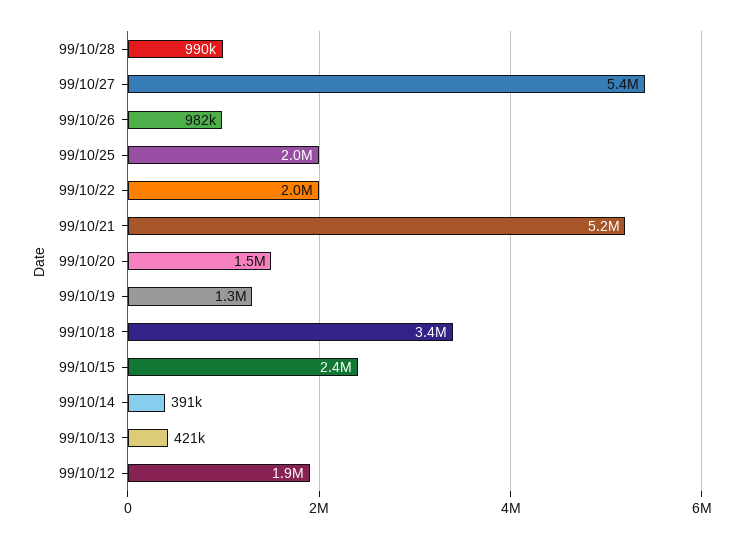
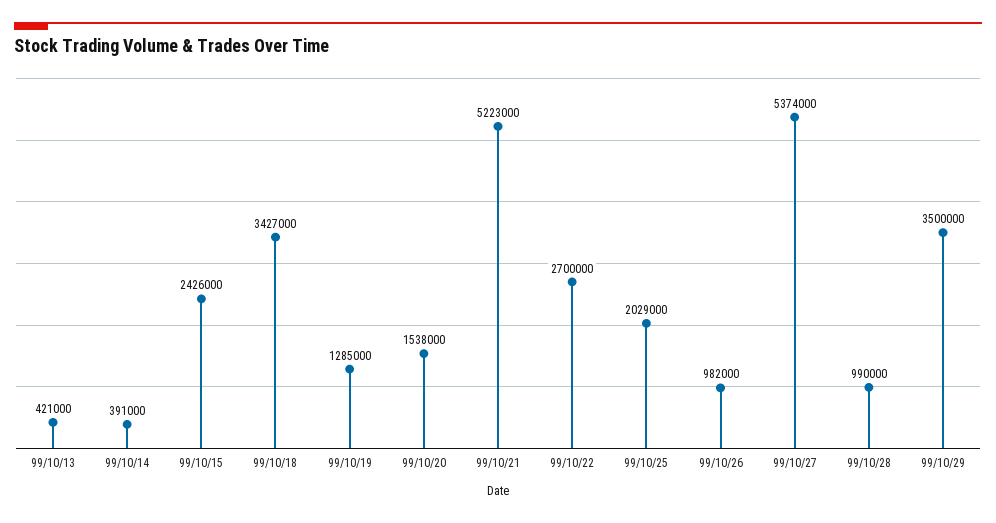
99/10/22: 2000000 -> 2700000
99/10/12: 1900000 -> none
99/10/29: none -> 3500000

